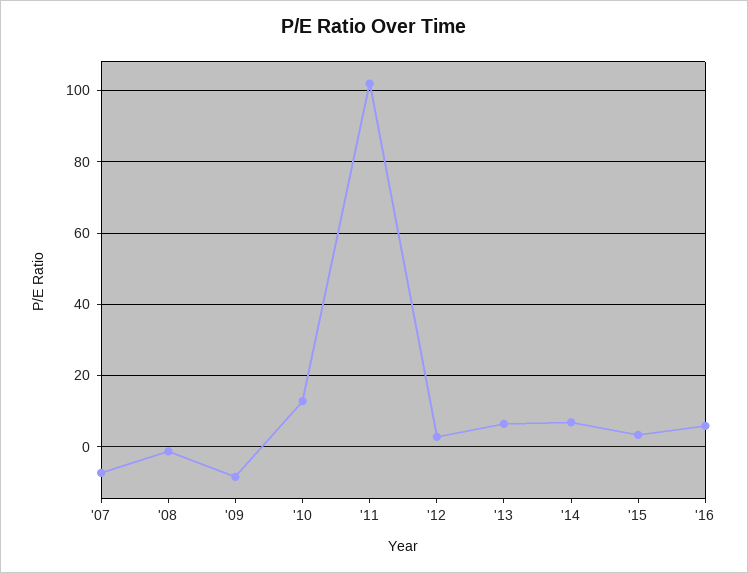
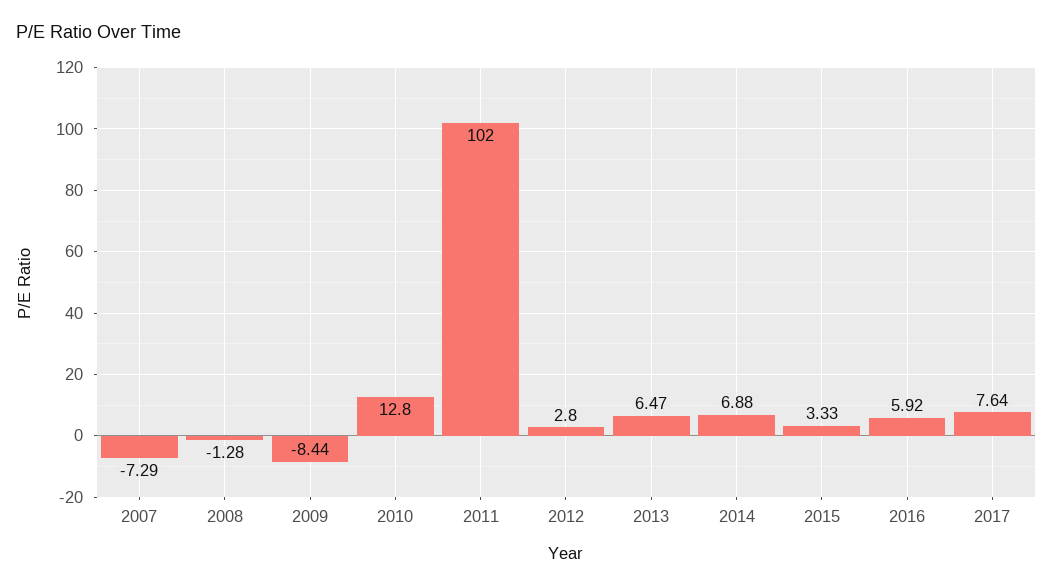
2017: none -> 7.64

